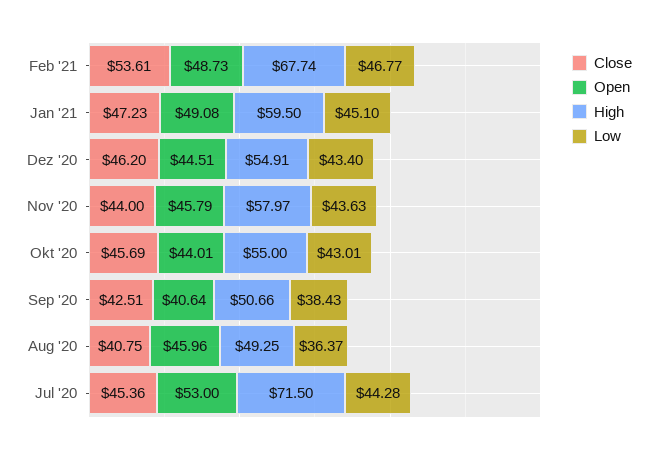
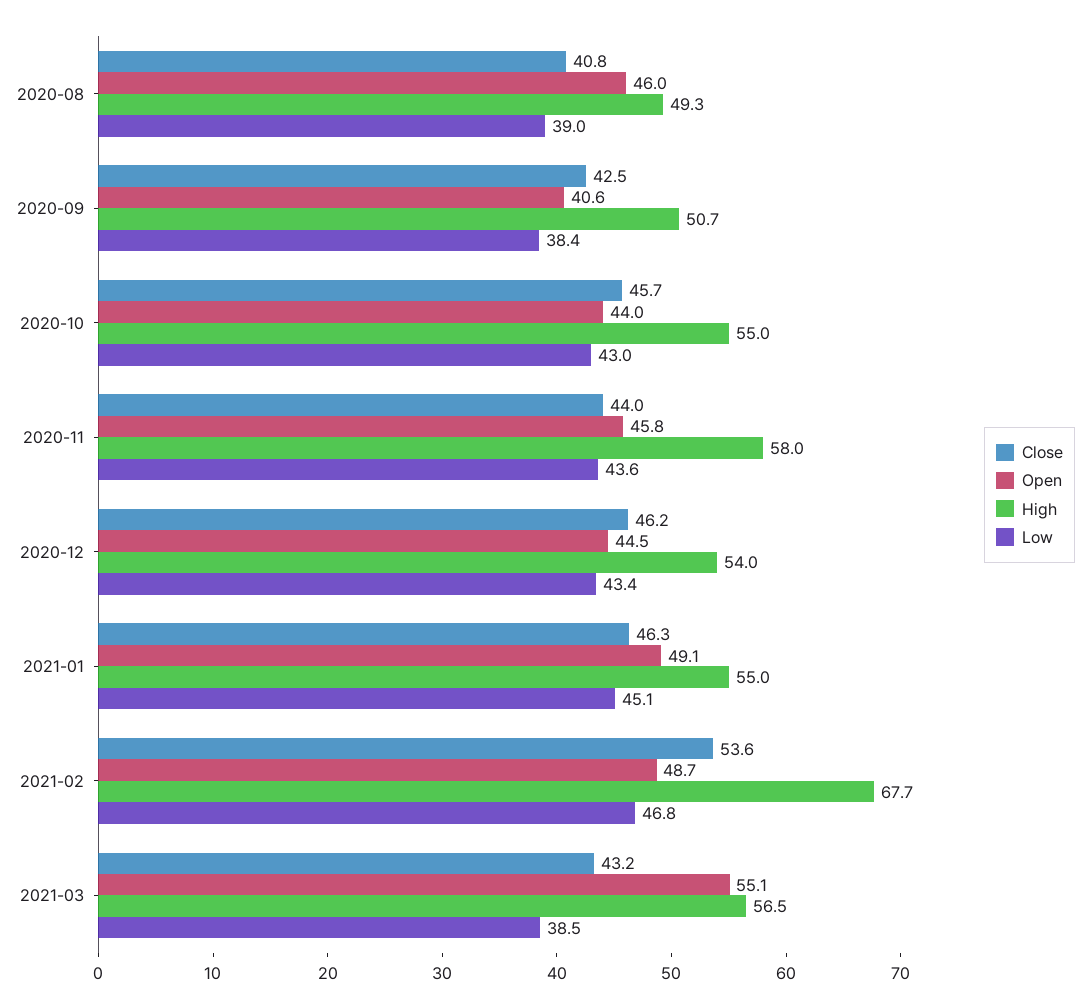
Close, Jan '21: 47.23 -> 46.3
High, Jan '21: 59.5 -> 55
High, Dez '20: 54.91 -> 54
Low, Aug '20: 36.37 -> 39
Close, Jul '20: 45.36 -> none
Open, Jul '20: 53 -> none
High, Jul '20: 71.5 -> none
Low, Jul '20: 44.28 -> none
Close, 2021-03: none -> 43.2
Open, 2021-03: none -> 55.1
High, 2021-03: none -> 56.5
Low, 2021-03: none -> 38.5

